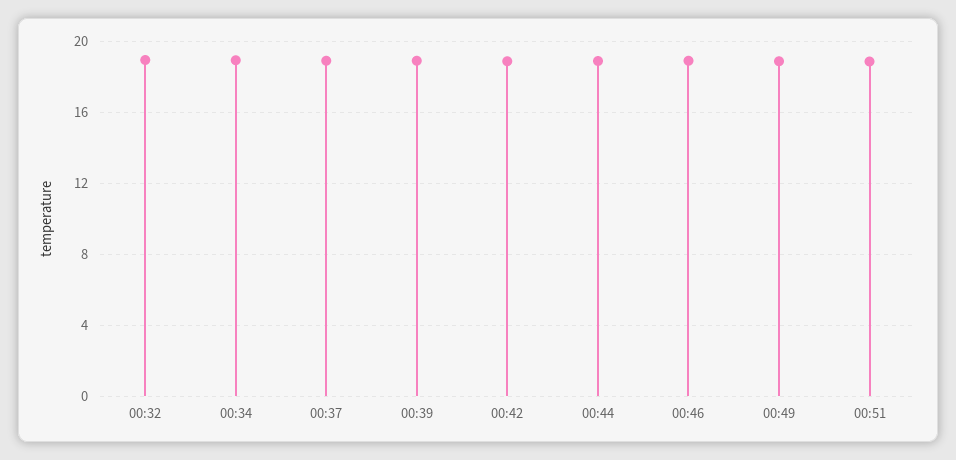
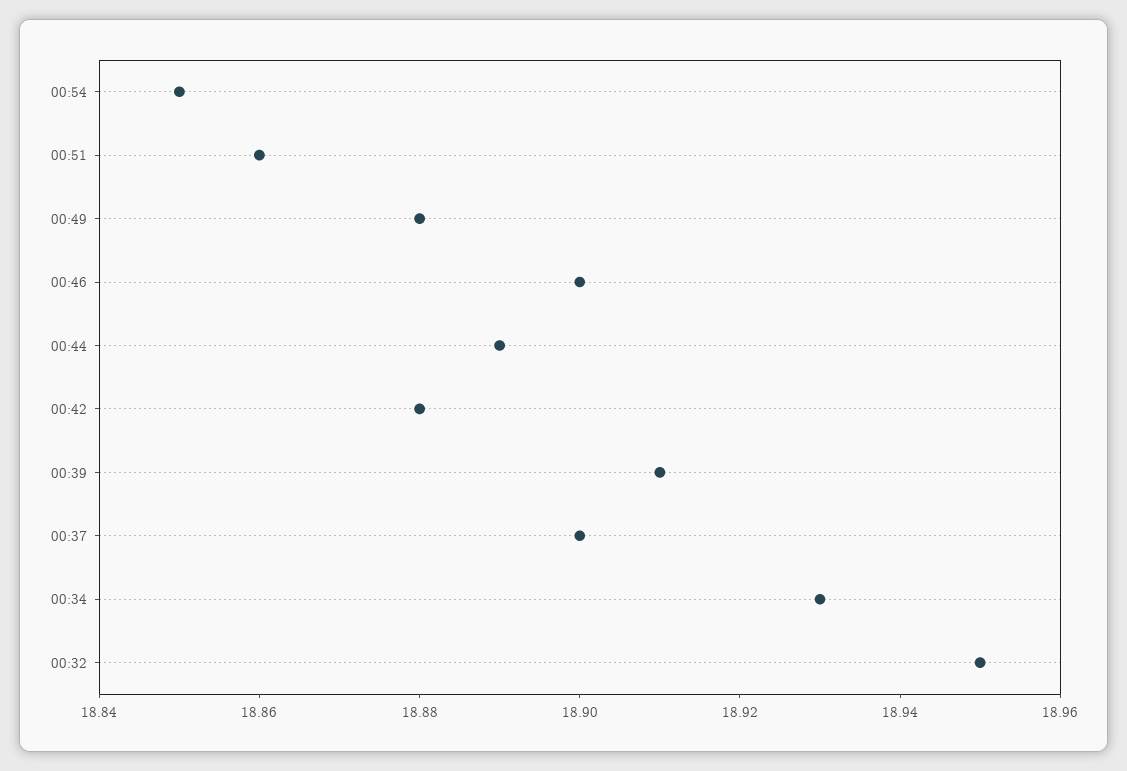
00:54: none -> 18.85

